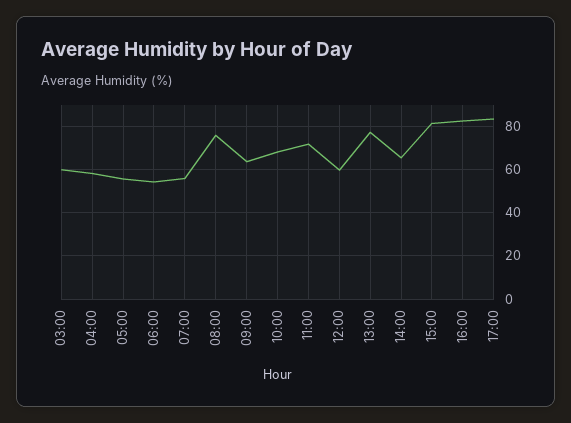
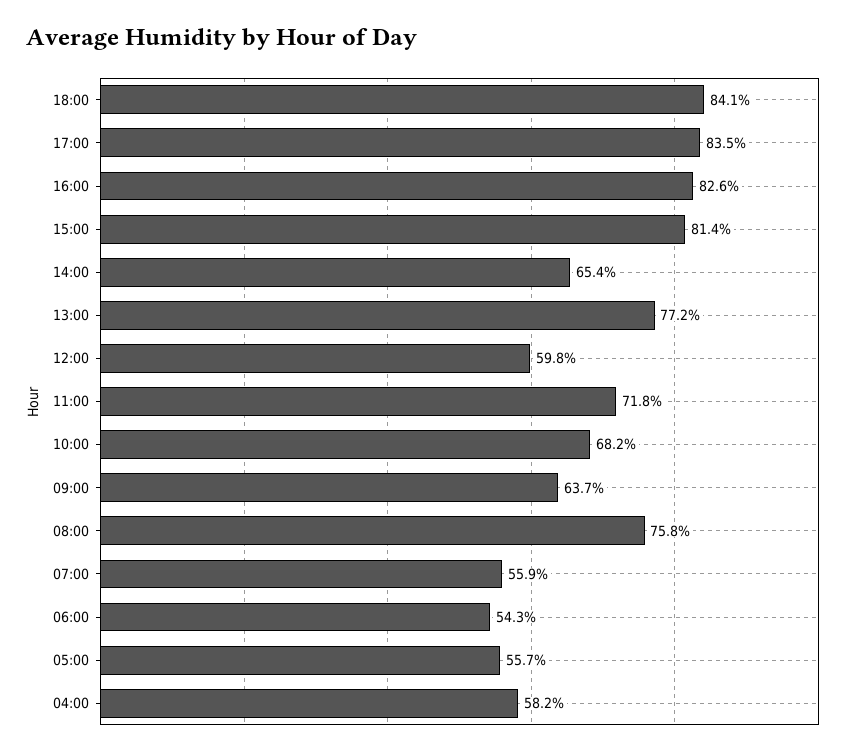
03:00: 60 -> none
18:00: none -> 84.1

